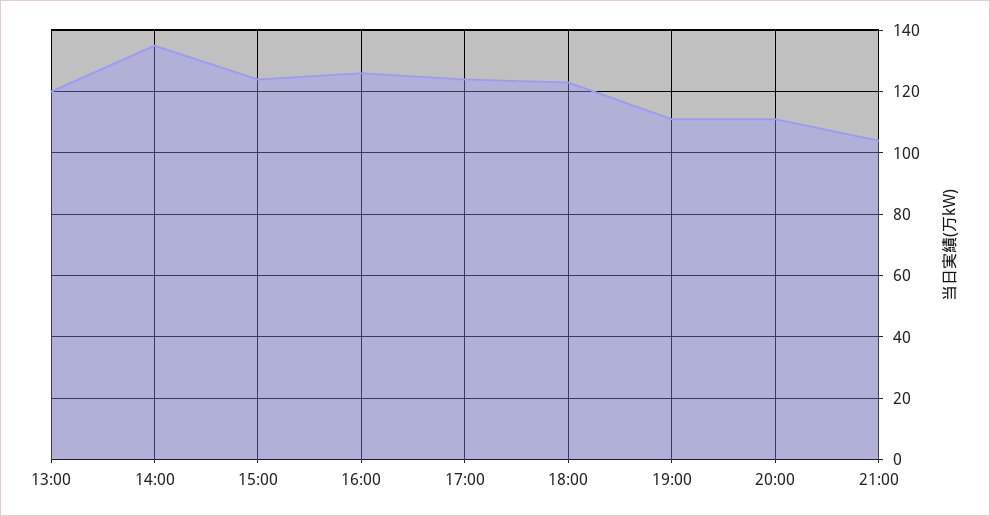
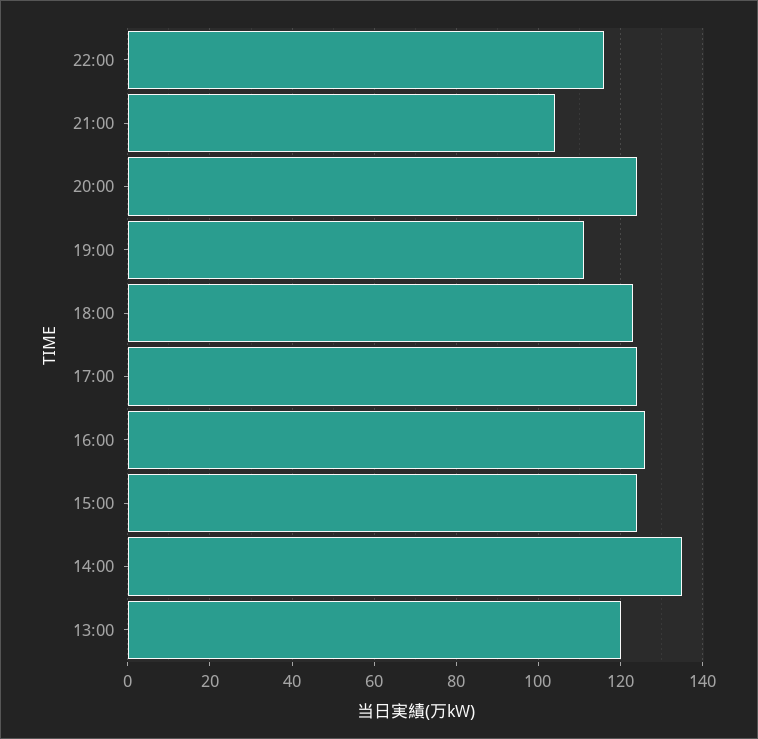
20:00: 110 -> 125
22:00: none -> 115

